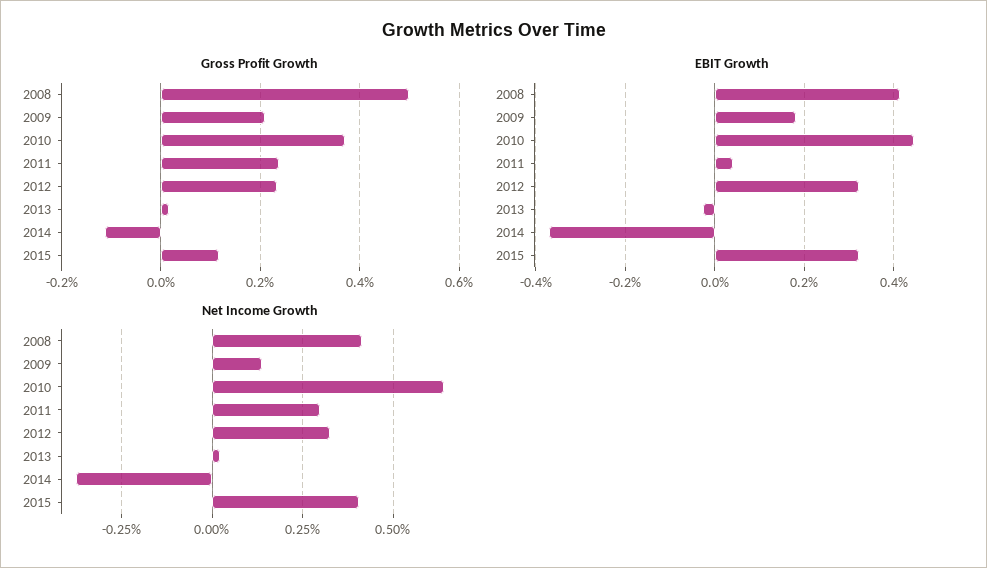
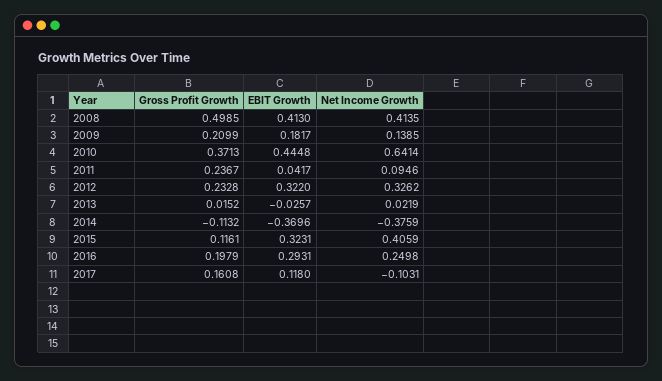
Net Income Growth, 2011: 0.3 -> 0.0946
Gross Profit Growth, 2016: none -> 0.1979
EBIT Growth, 2016: none -> 0.2931
Net Income Growth, 2016: none -> 0.2498
Gross Profit Growth, 2017: none -> 0.1608
EBIT Growth, 2017: none -> 0.118
Net Income Growth, 2017: none -> -0.1031

